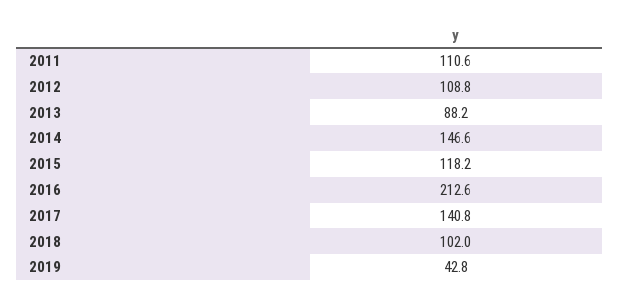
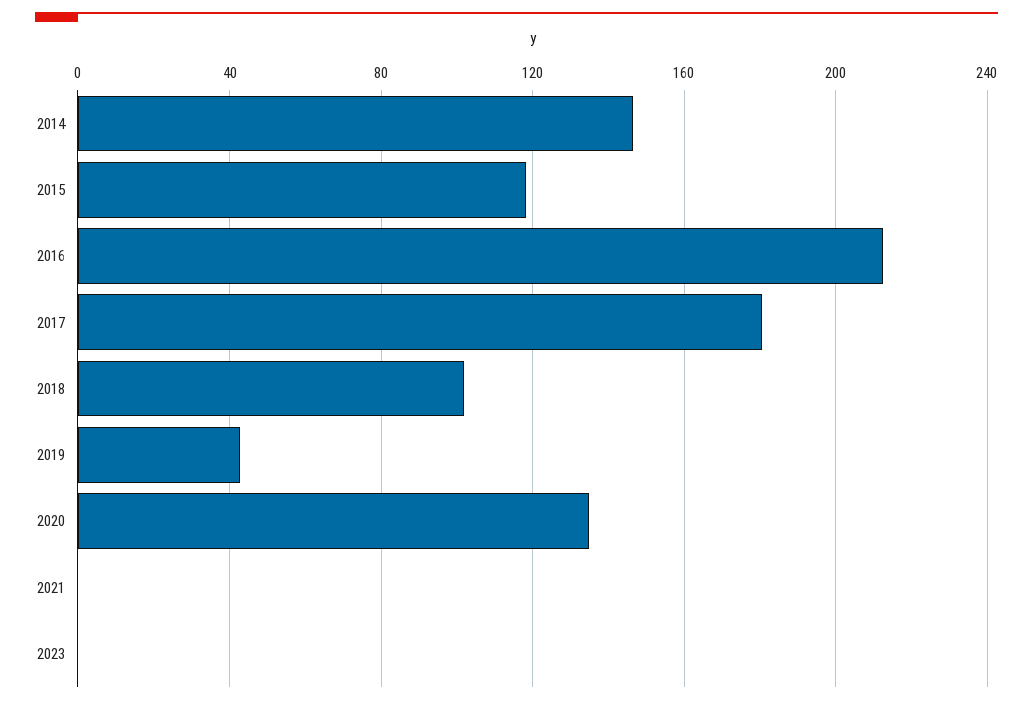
2011: 110.6 -> none
2012: 108.8 -> none
2013: 88.2 -> none
2017: 140.8 -> 180
2020: none -> 135
2021: none -> 0
2023: none -> 0

